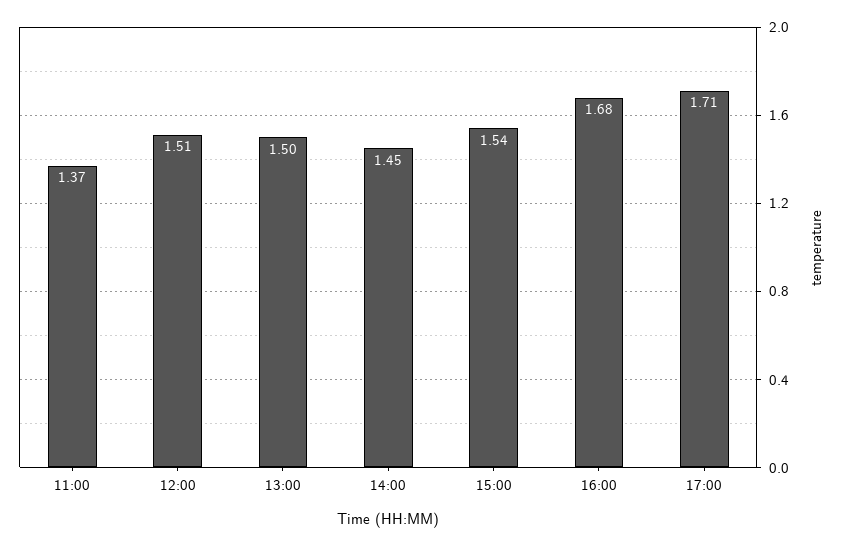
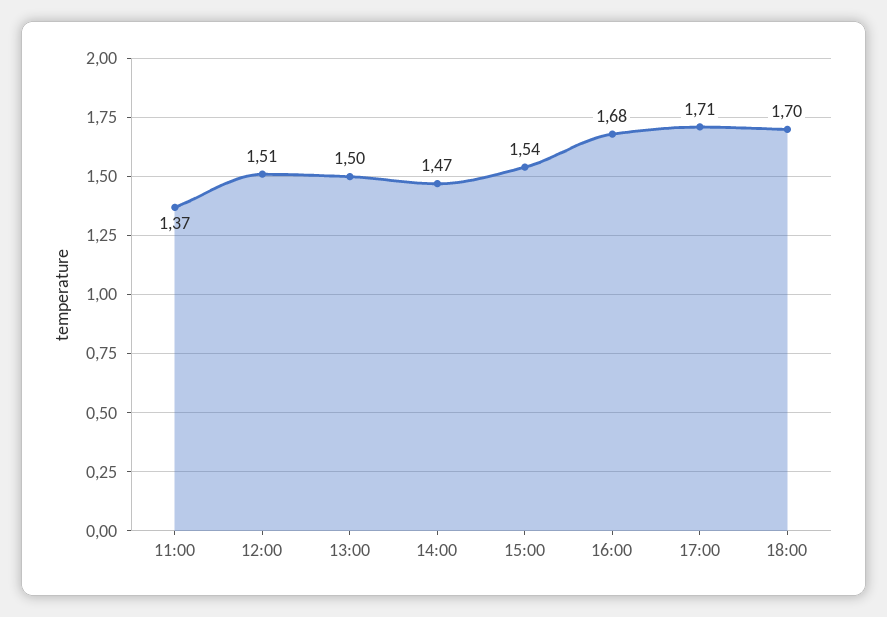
14:00: 1.45 -> 1.47
18:00: none -> 1.7

